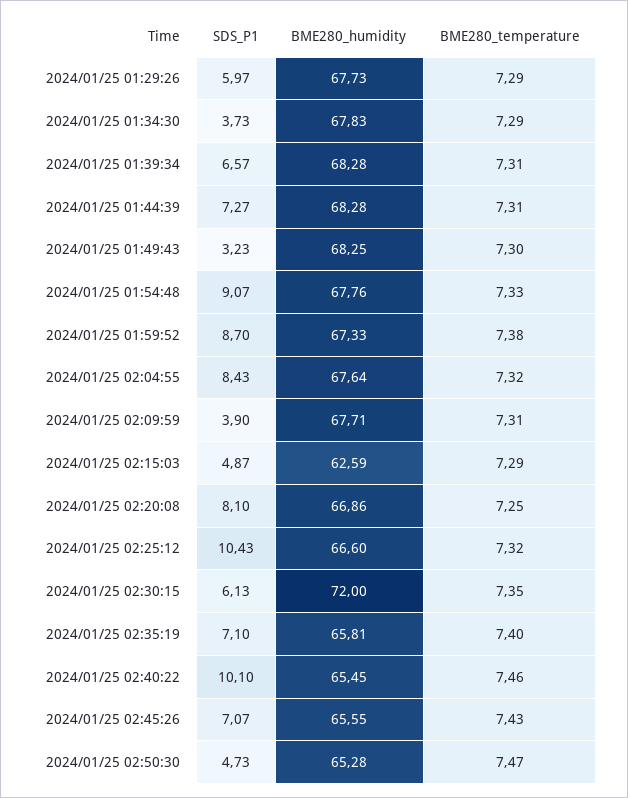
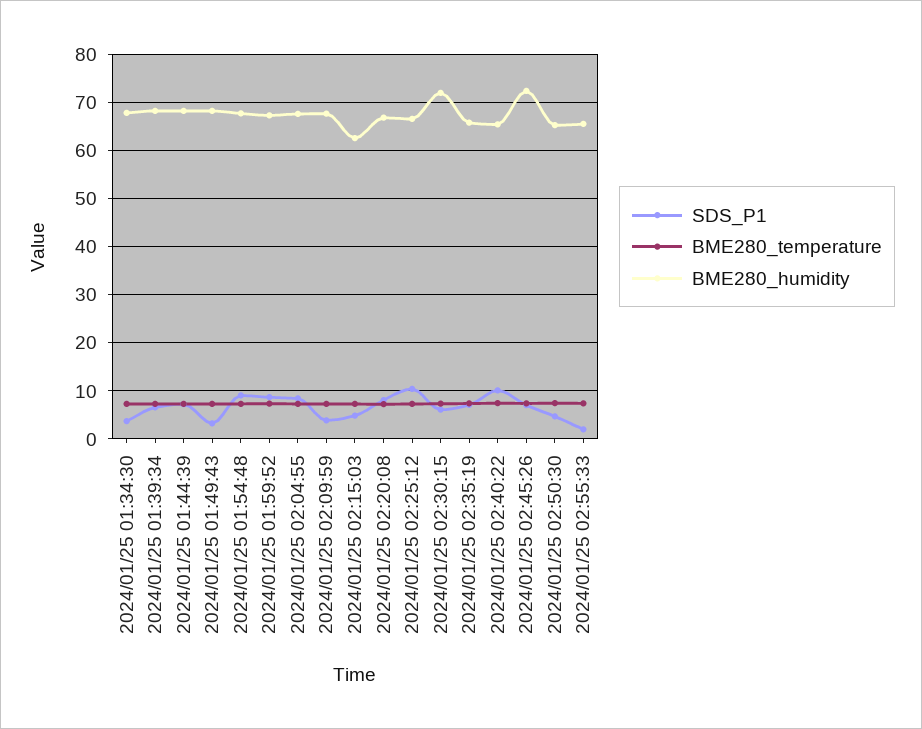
SDS_P1, 2024/01/25 01:29:26: 5.97 -> none
BME280_humidity, 2024/01/25 01:29:26: 67.73 -> none
BME280_temperature, 2024/01/25 01:29:26: 7.29 -> none
BME280_humidity, 2024/01/25 02:45:26: 65.55 -> 72
SDS_P1, 2024/01/25 02:55:33: none -> 2
BME280_temperature, 2024/01/25 02:55:33: none -> 8
BME280_humidity, 2024/01/25 02:55:33: none -> 66

